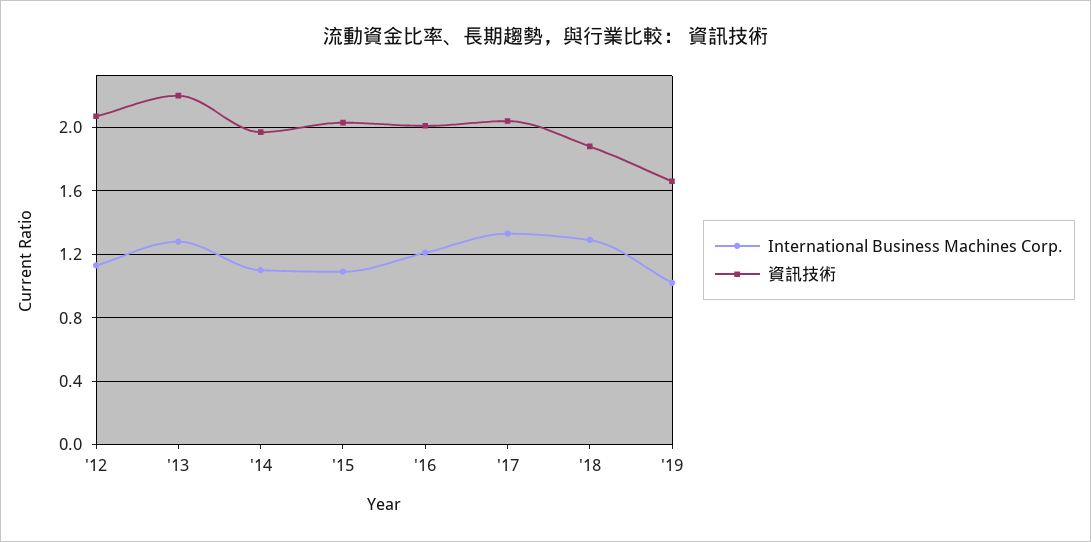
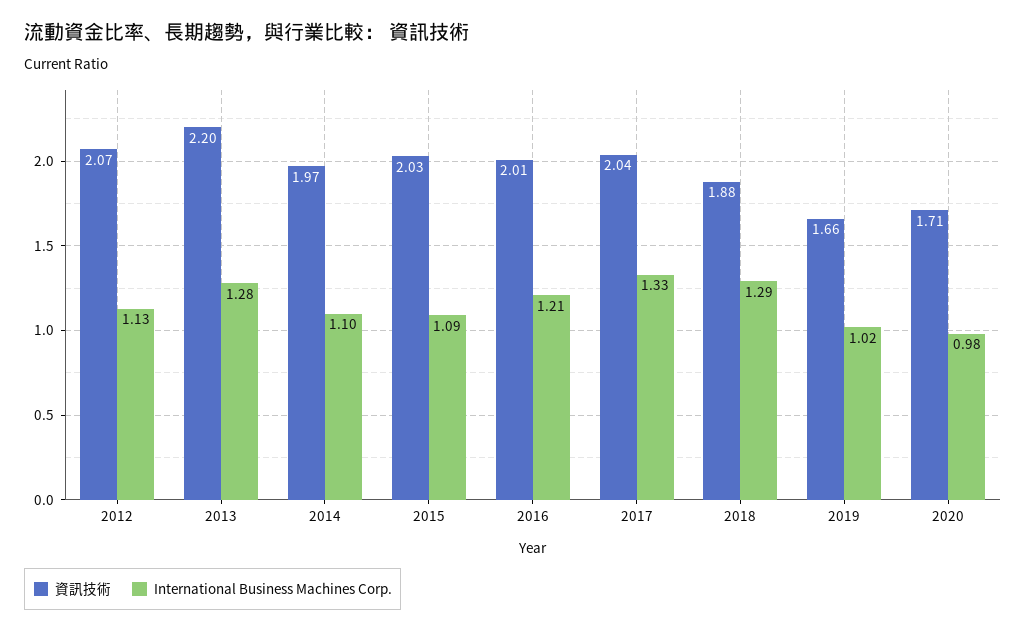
資訊技術, 2020: none -> 1.71
International Business Machines Corp., 2020: none -> 0.98

